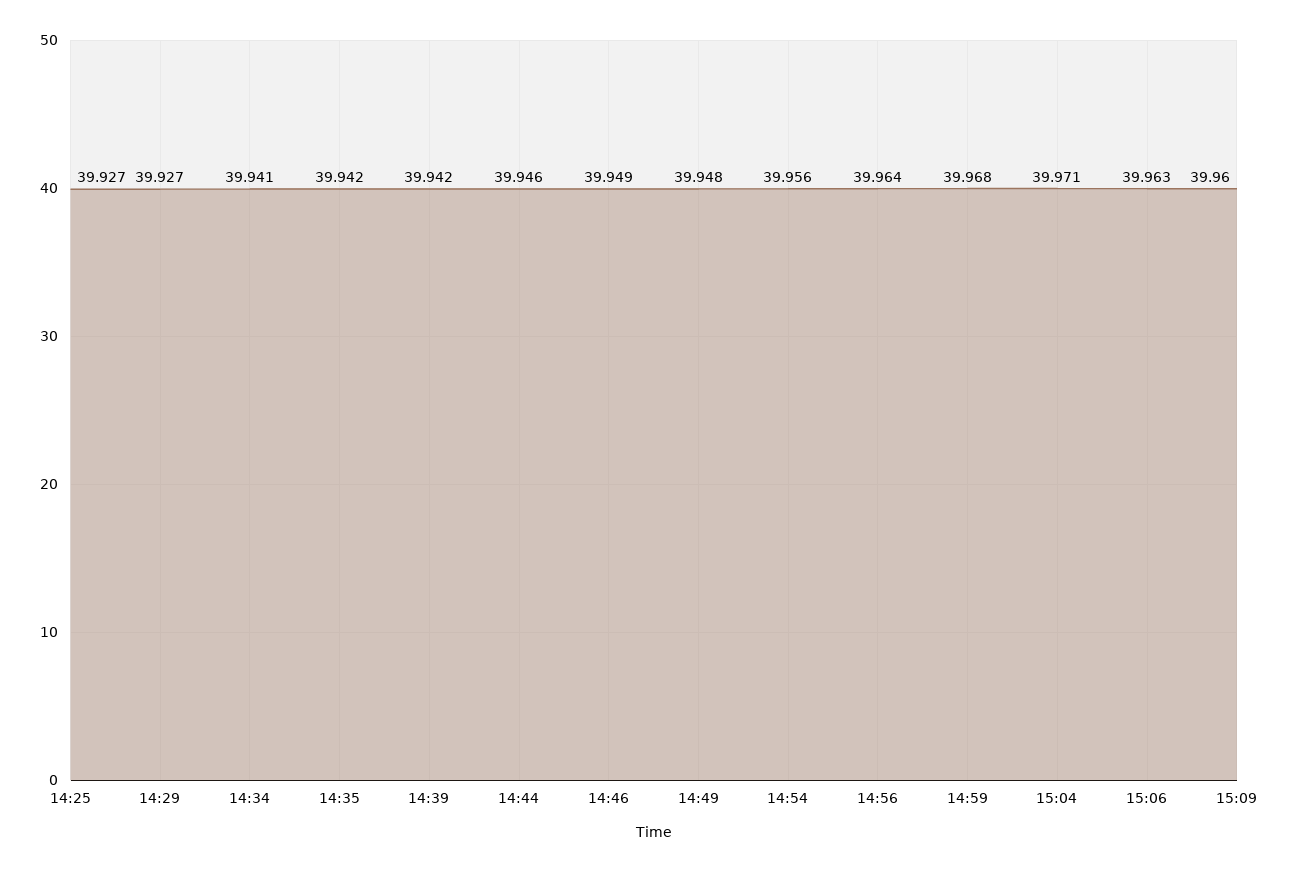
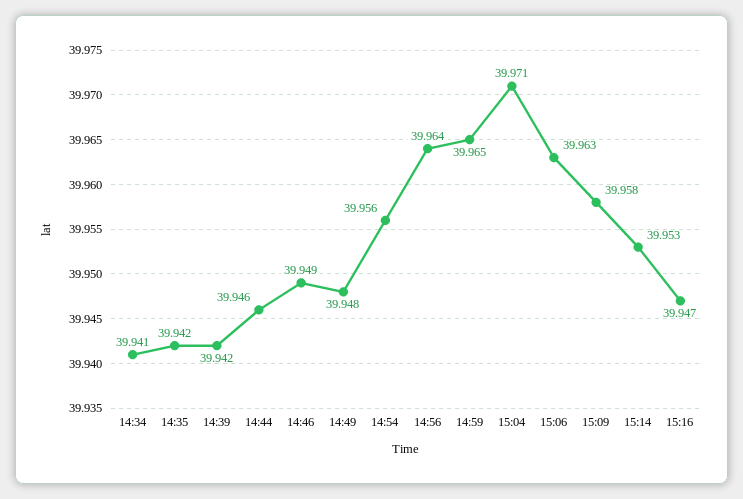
14:25: 39.927 -> none
14:29: 39.927 -> none
14:59: 39.968 -> 39.965
15:09: 39.96 -> 39.958
15:14: none -> 39.953
15:16: none -> 39.947

